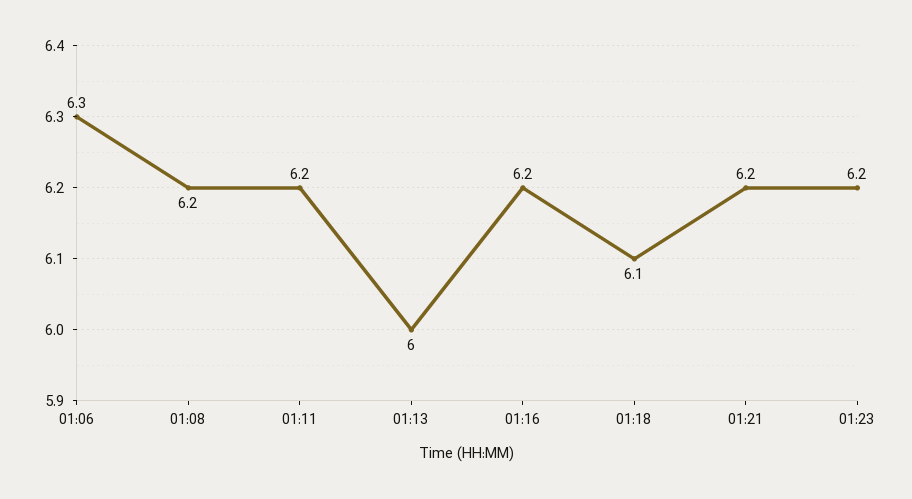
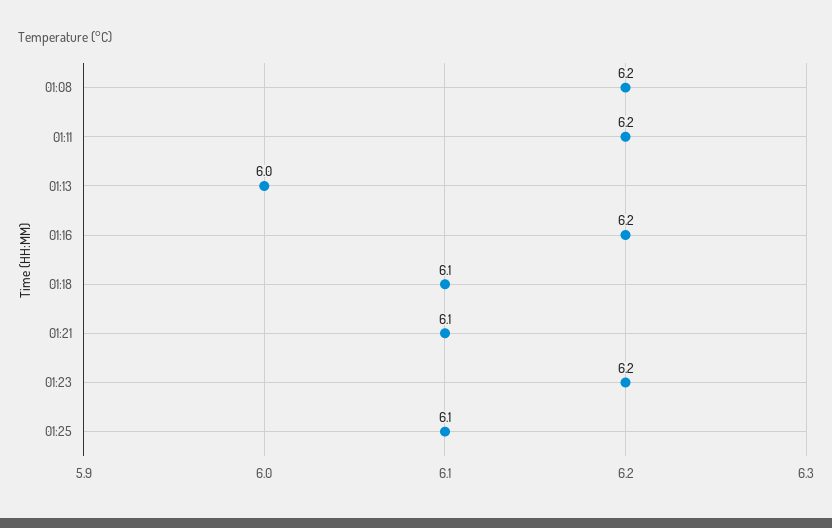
01:06: 6.3 -> none
01:21: 6.2 -> 6.1
01:25: none -> 6.1

